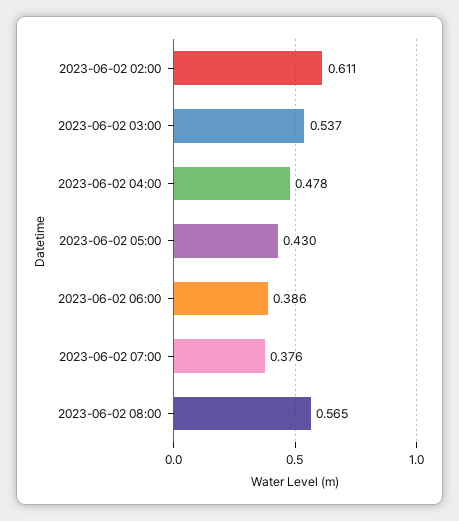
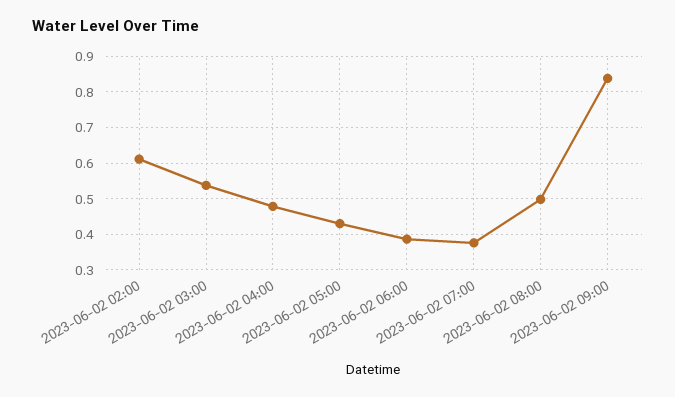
2023-06-02 08:00: 0.565 -> 0.5
2023-06-02 09:00: none -> 0.84

